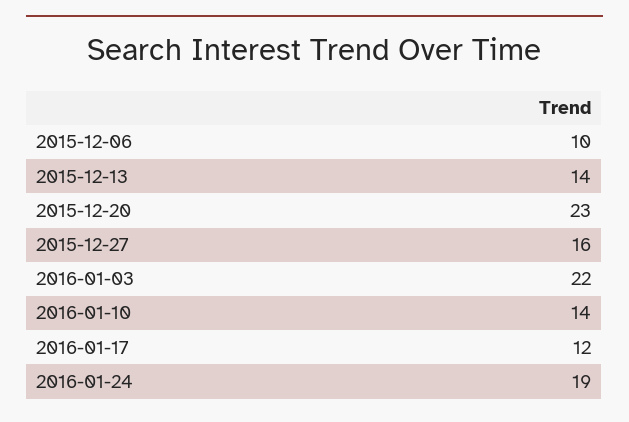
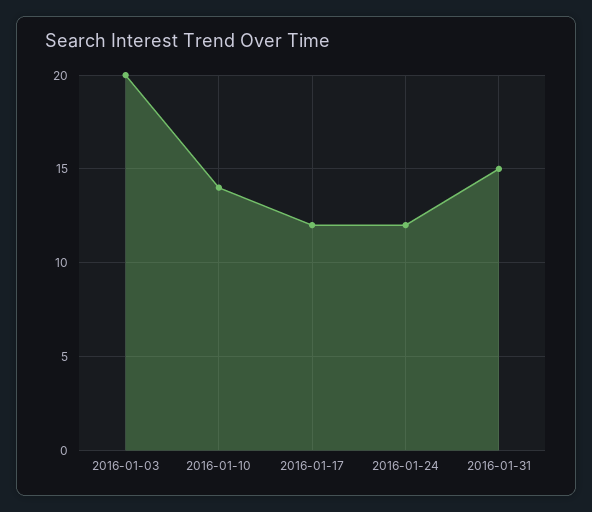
2015-12-06: 10 -> none
2015-12-13: 14 -> none
2015-12-20: 23 -> none
2015-12-27: 16 -> none
2016-01-03: 22 -> 20
2016-01-24: 19 -> 12
2016-01-31: none -> 15

